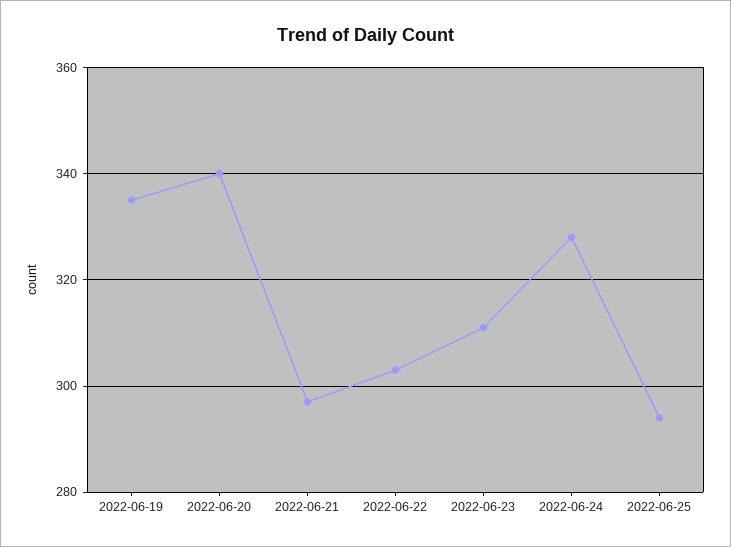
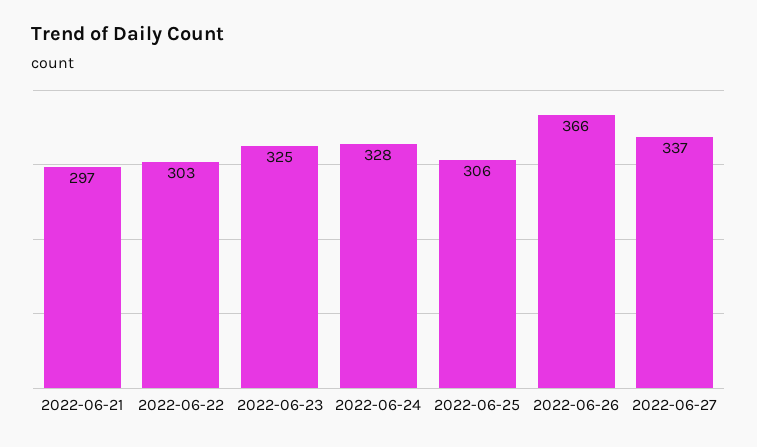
2022-06-19: 335 -> none
2022-06-20: 340 -> none
2022-06-23: 310 -> 325
2022-06-25: 295 -> 306
2022-06-26: none -> 366
2022-06-27: none -> 337

